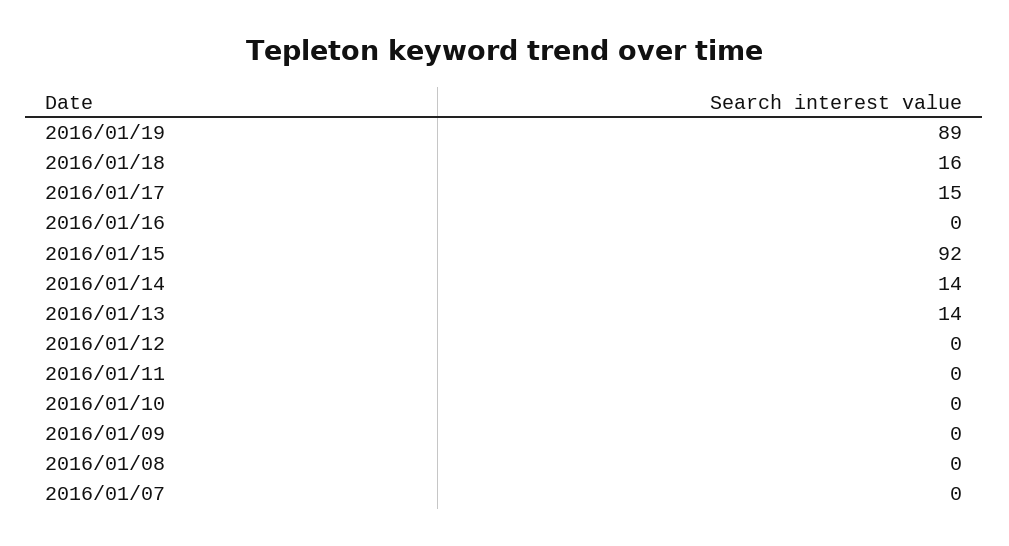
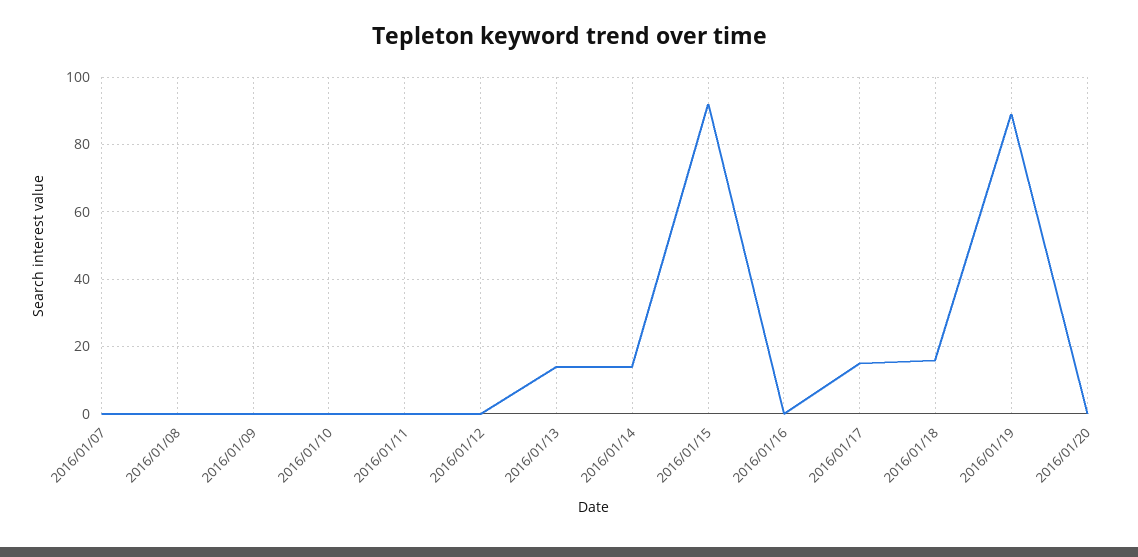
2016/01/20: none -> 0

